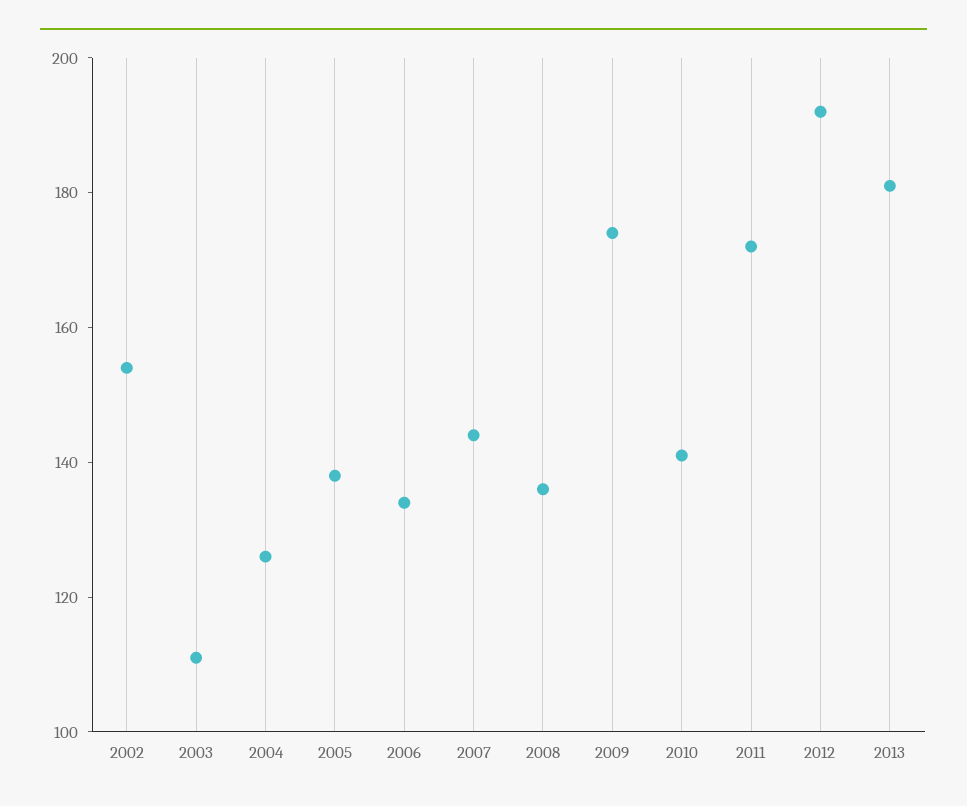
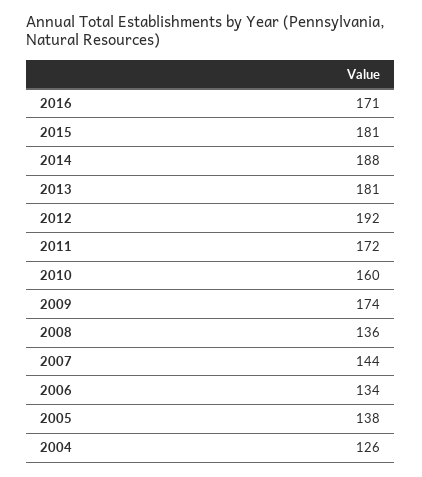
2002: 155 -> none
2003: 110 -> none
2010: 140 -> 160
2016: none -> 171
2015: none -> 181
2014: none -> 188

